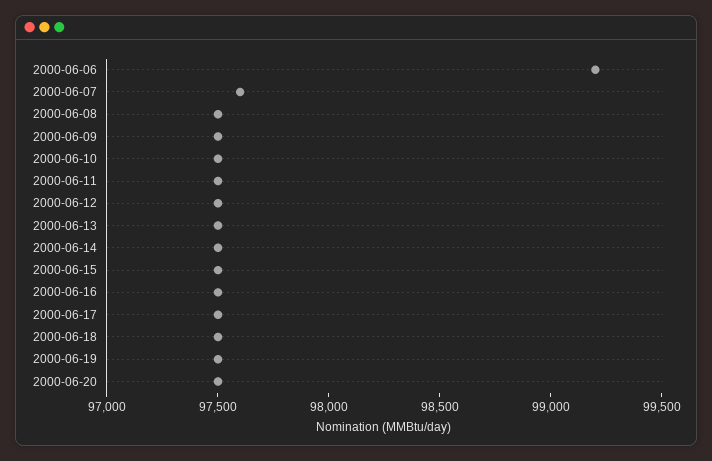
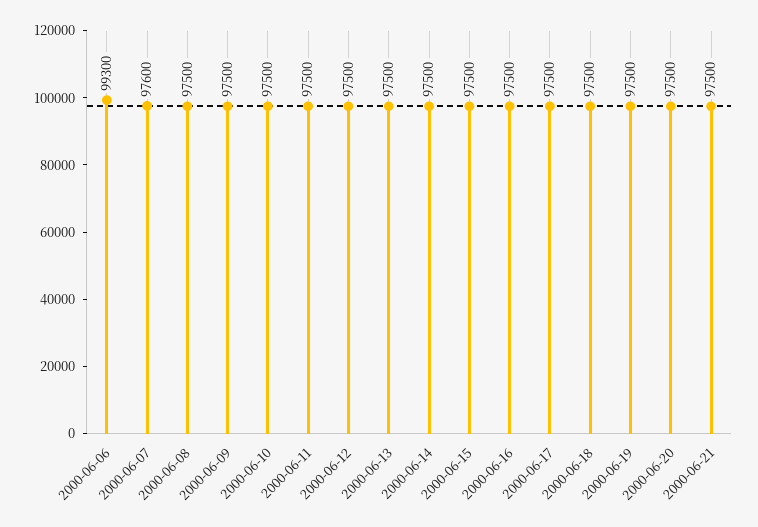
2000-06-06: 99200 -> 99300
2000-06-21: none -> 97500

